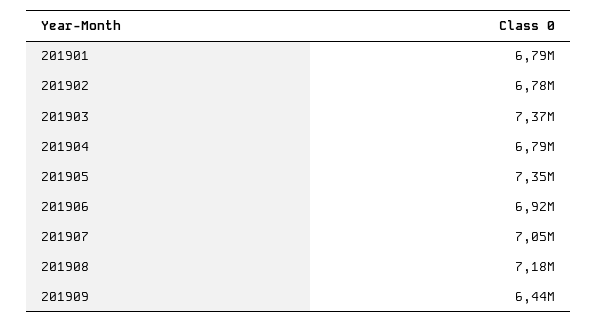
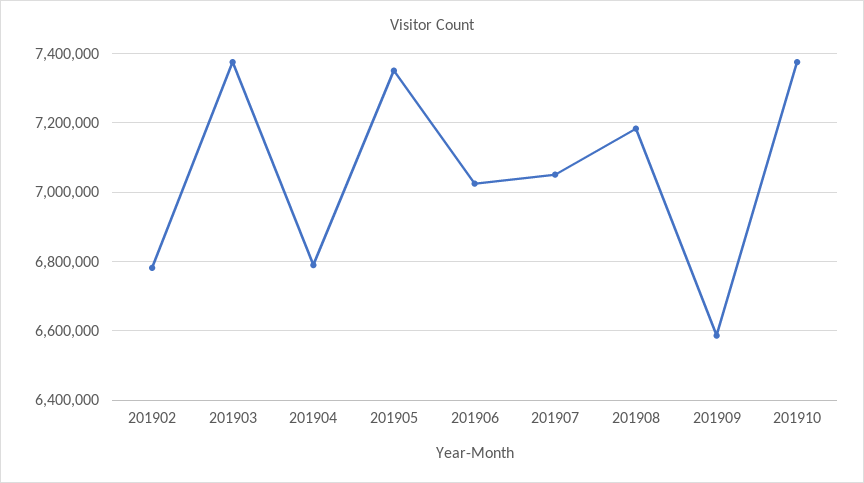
201901: 6790000 -> none
201906: 6920000 -> 7020000
201909: 6440000 -> 6580000
201910: none -> 7380000

